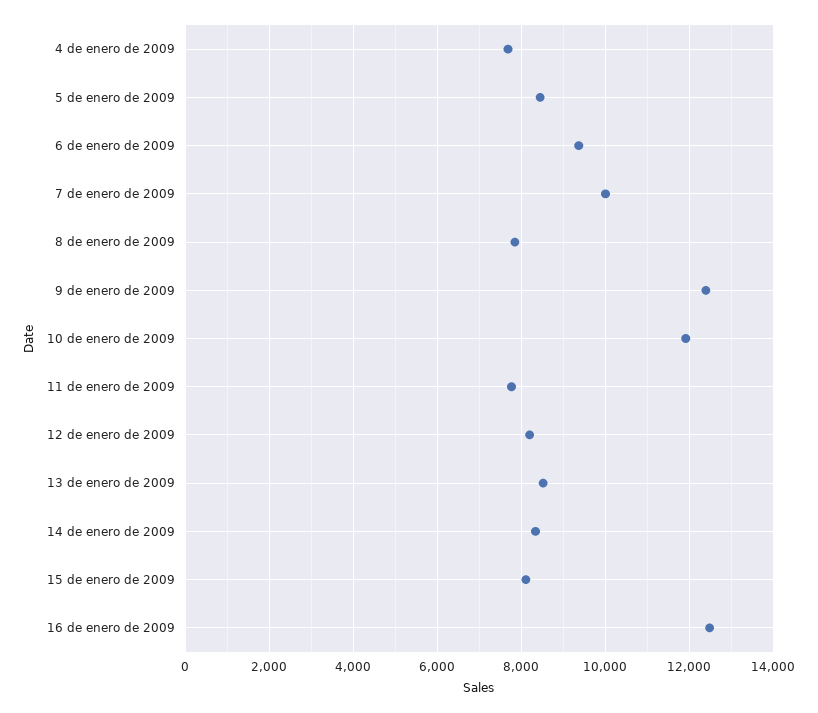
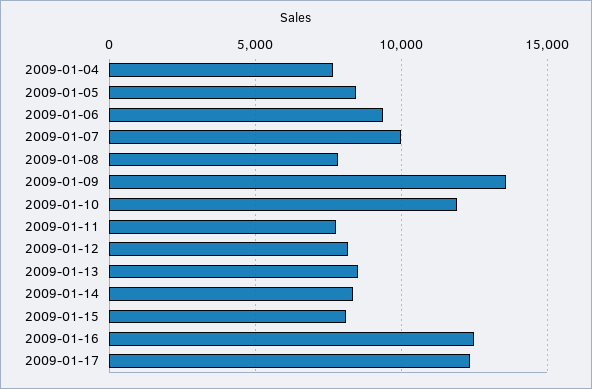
9 de enero de 2009: 12400 -> 13500
2009-01-17: none -> 12500

